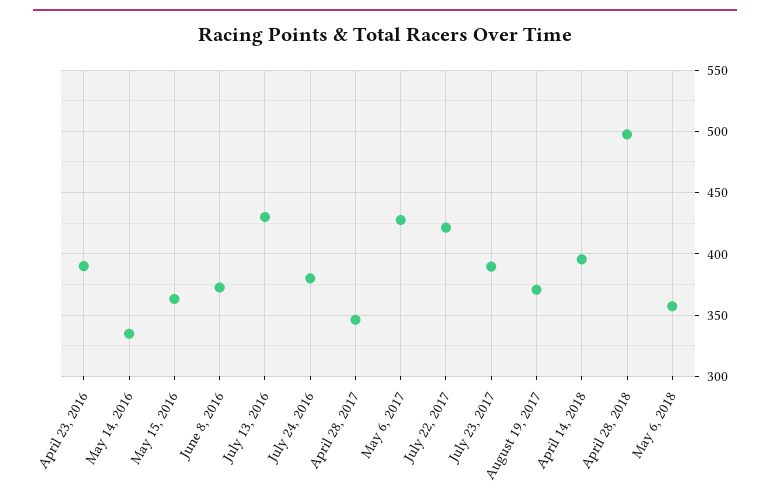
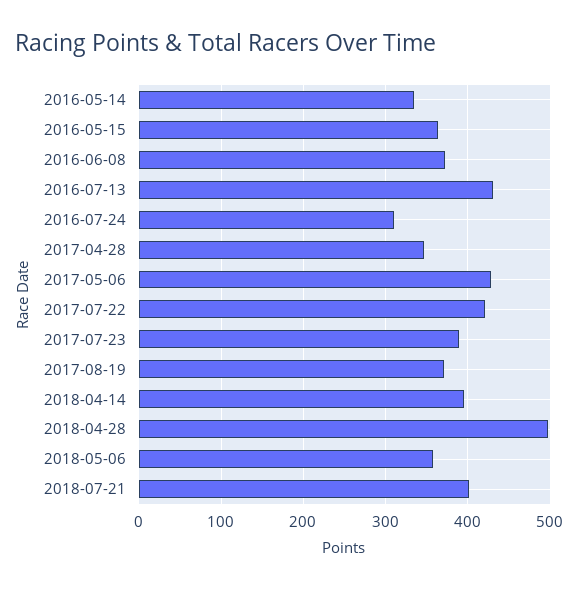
April 23, 2016: 390 -> none
July 24, 2016: 380 -> 310
2018-07-21: none -> 400

